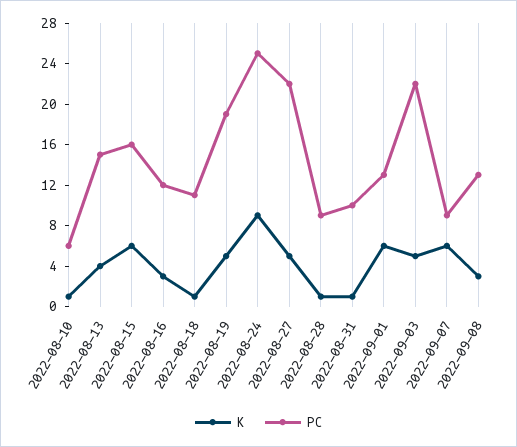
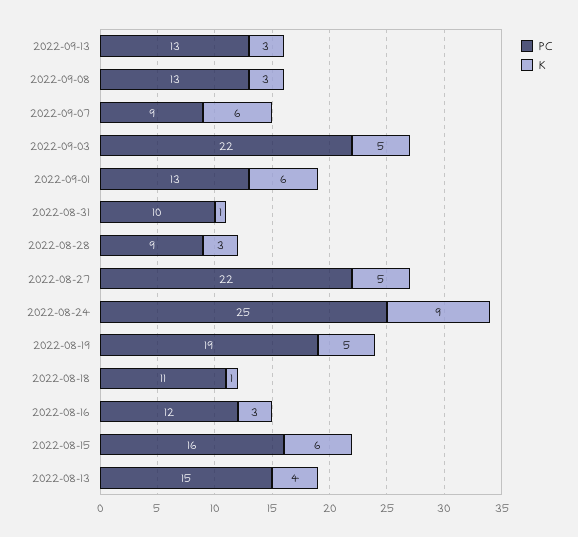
K, 2022-08-10: 1 -> none
PC, 2022-08-10: 6 -> none
K, 2022-08-28: 1 -> 3
PC, 2022-09-13: none -> 13
K, 2022-09-13: none -> 3

